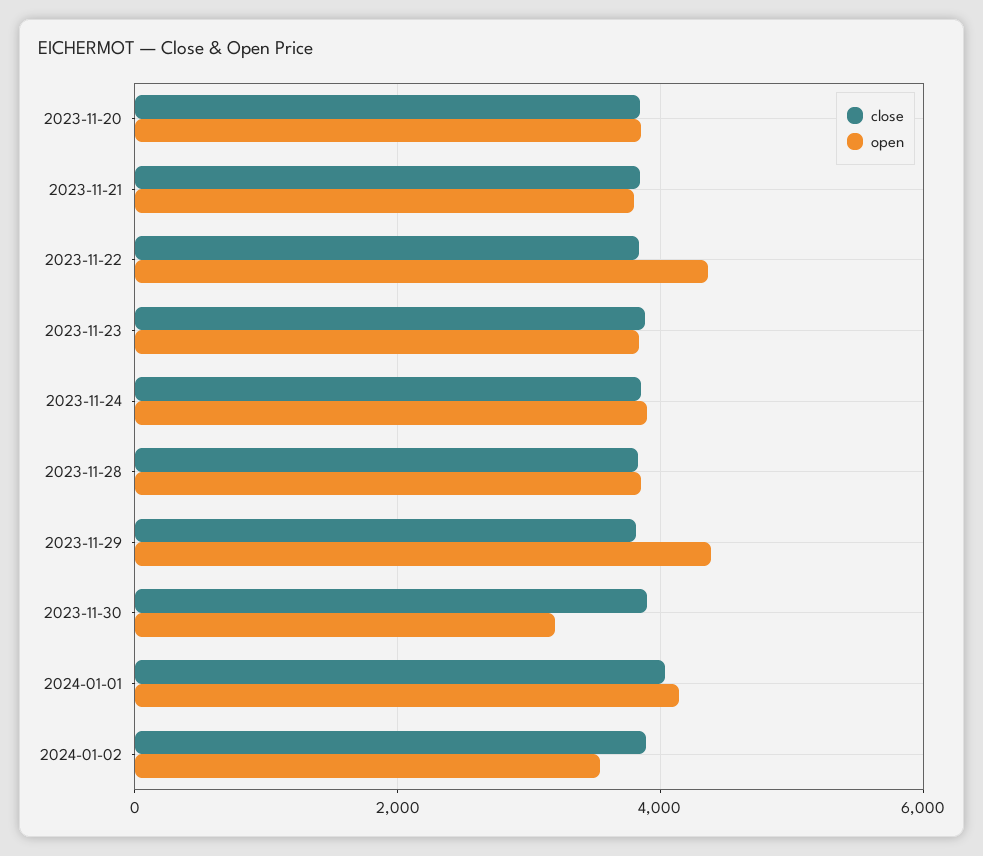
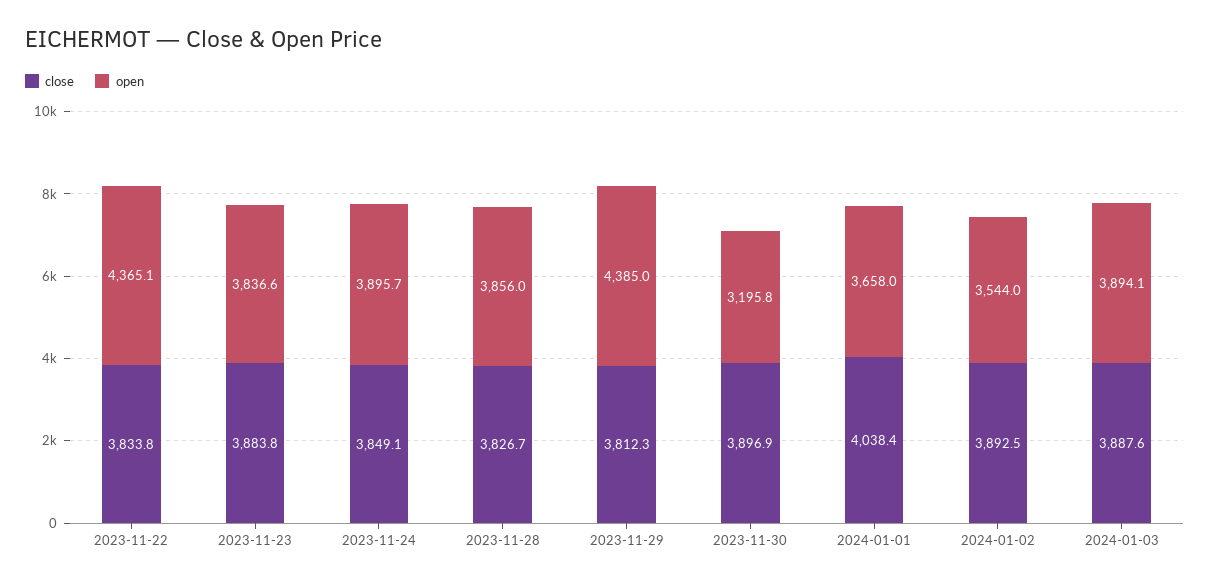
close, 2023-11-20: 3800 -> none
open, 2023-11-20: 3800 -> none
close, 2023-11-21: 3800 -> none
open, 2023-11-21: 3800 -> none
open, 2024-01-01: 4200 -> 3658
close, 2024-01-03: none -> 3887.6
open, 2024-01-03: none -> 3894.1

